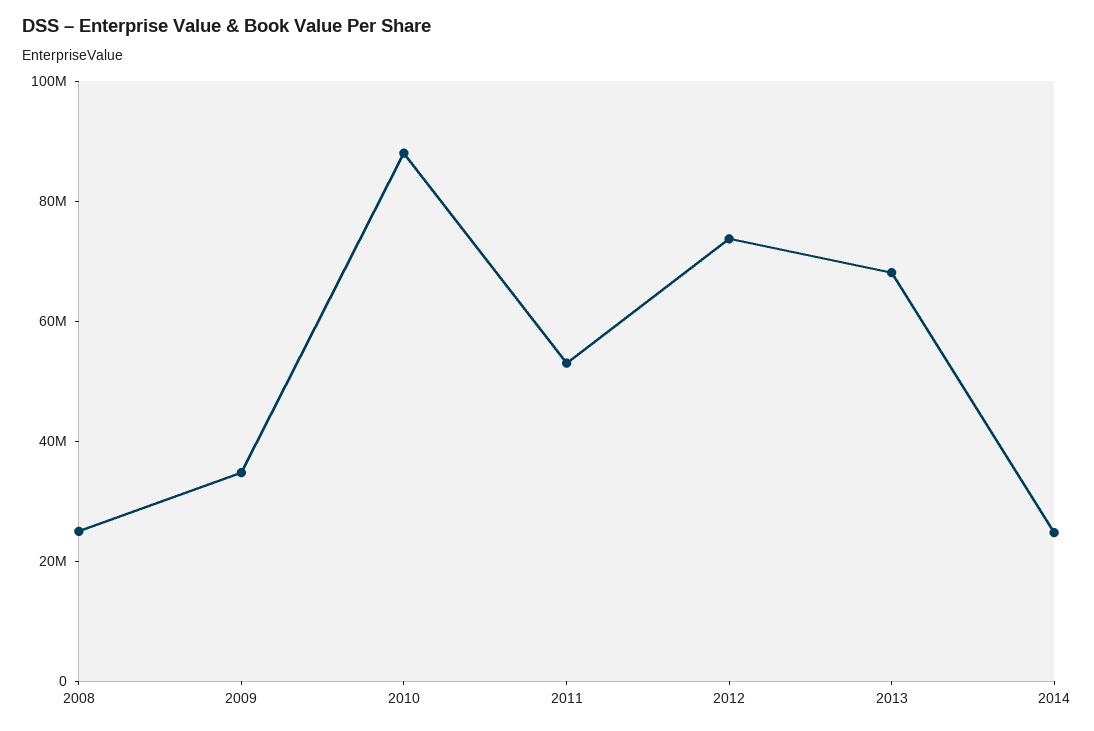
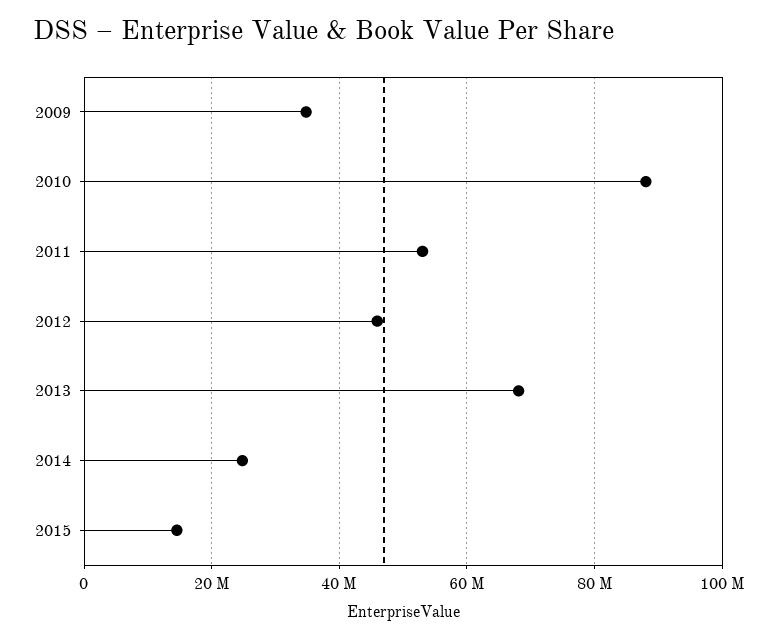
2008: 25000000 -> none
2012: 75000000 -> 46000000
2015: none -> 14000000

